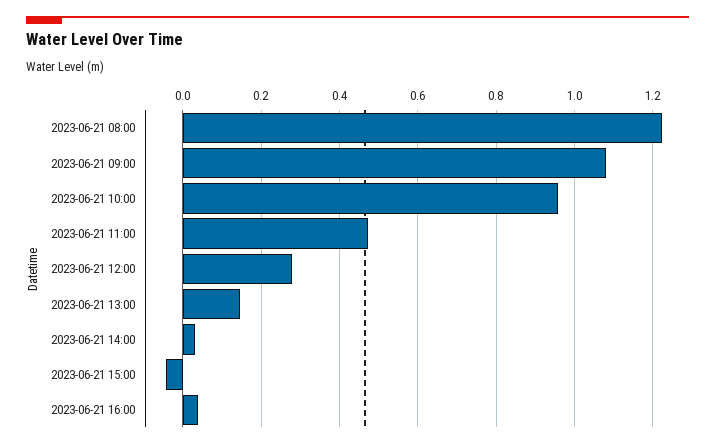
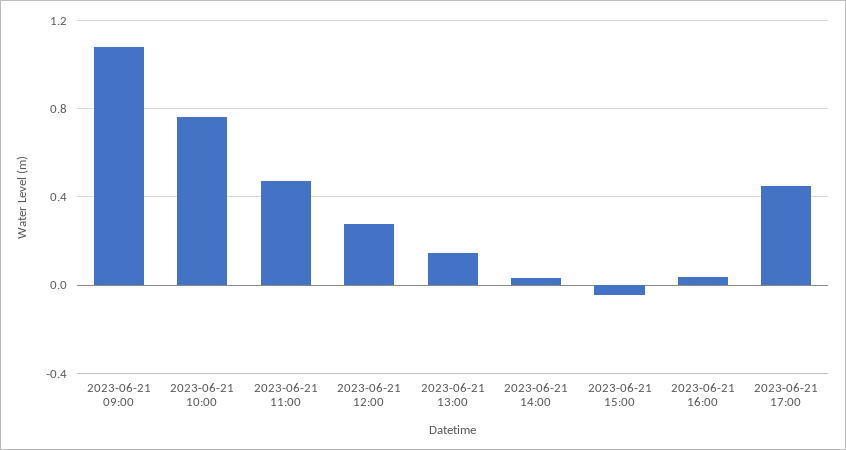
2023-06-21 08:00: 1.22 -> none
2023-06-21 10:00: 0.96 -> 0.75
2023-06-21 17:00: none -> 0.45

